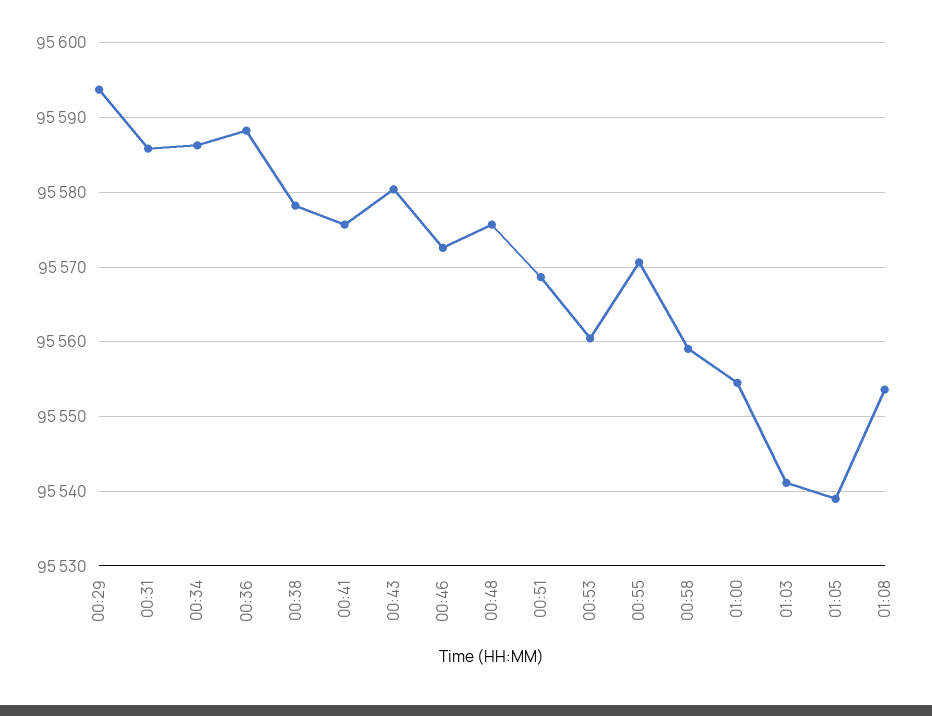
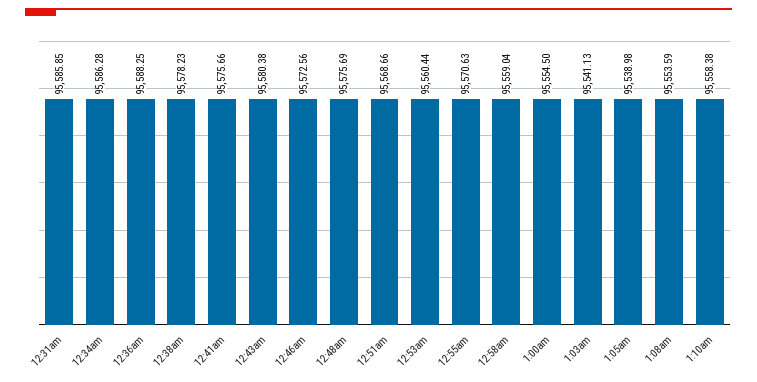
00:29: 95594 -> none
1:10am: none -> 95558.38

